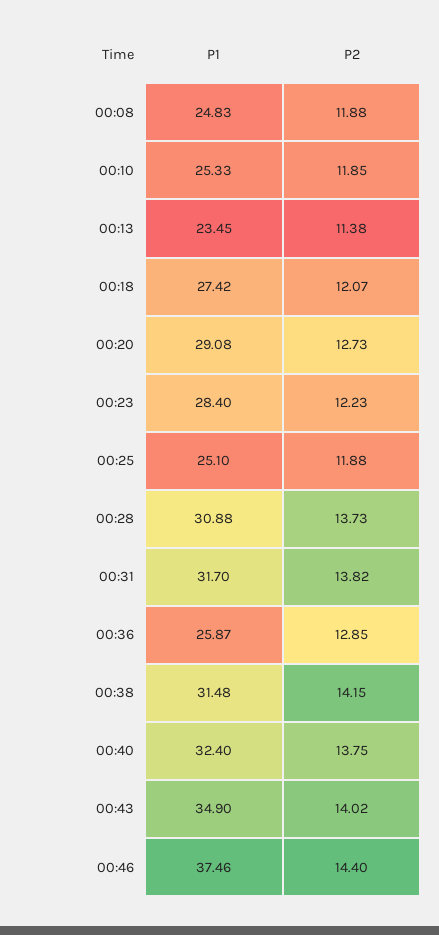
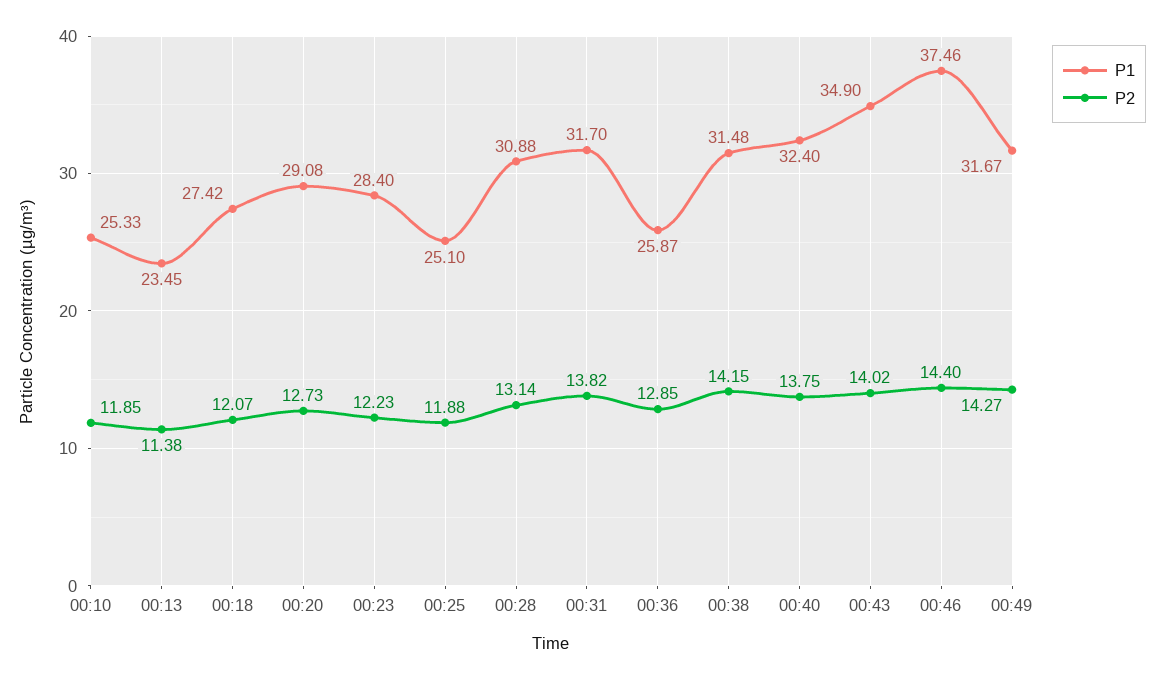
P1, 00:08: 24.83 -> none
P2, 00:08: 11.88 -> none
P2, 00:28: 13.73 -> 13.14
P1, 00:49: none -> 31.67
P2, 00:49: none -> 14.27

